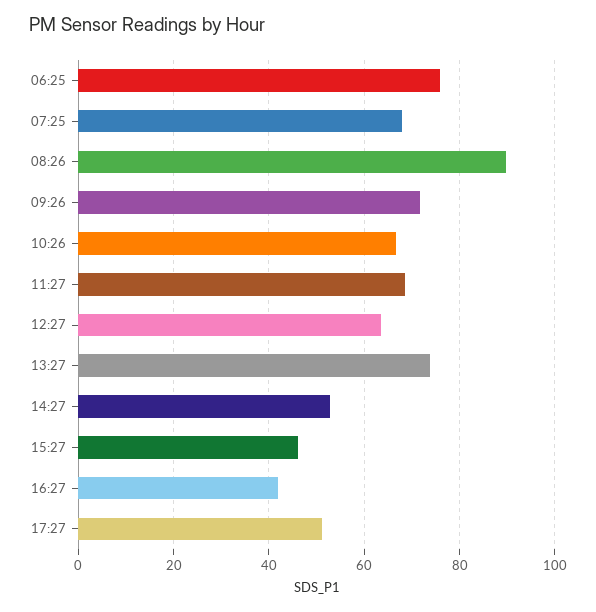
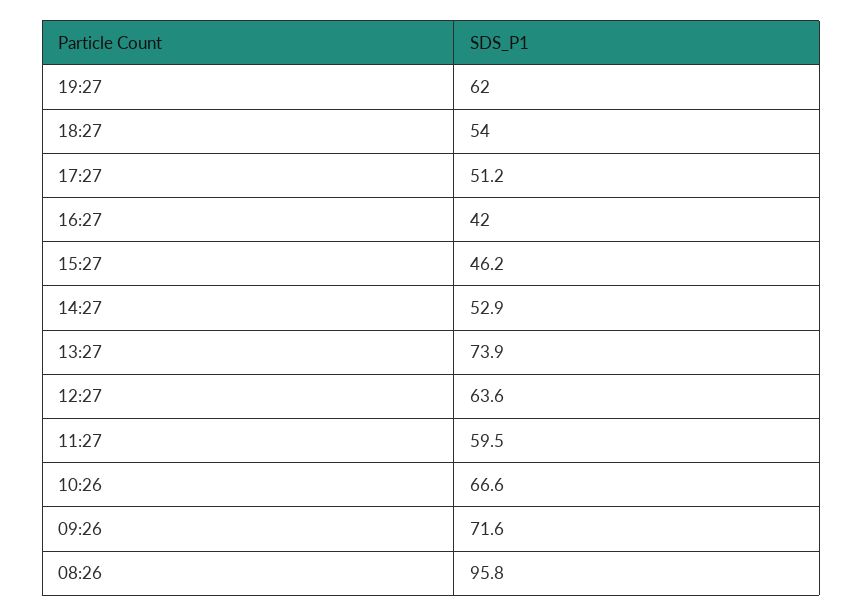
06:25: 76 -> none
07:25: 68 -> none
08:26: 90 -> 95.8
11:27: 68 -> 59.5
19:27: none -> 62
18:27: none -> 54

